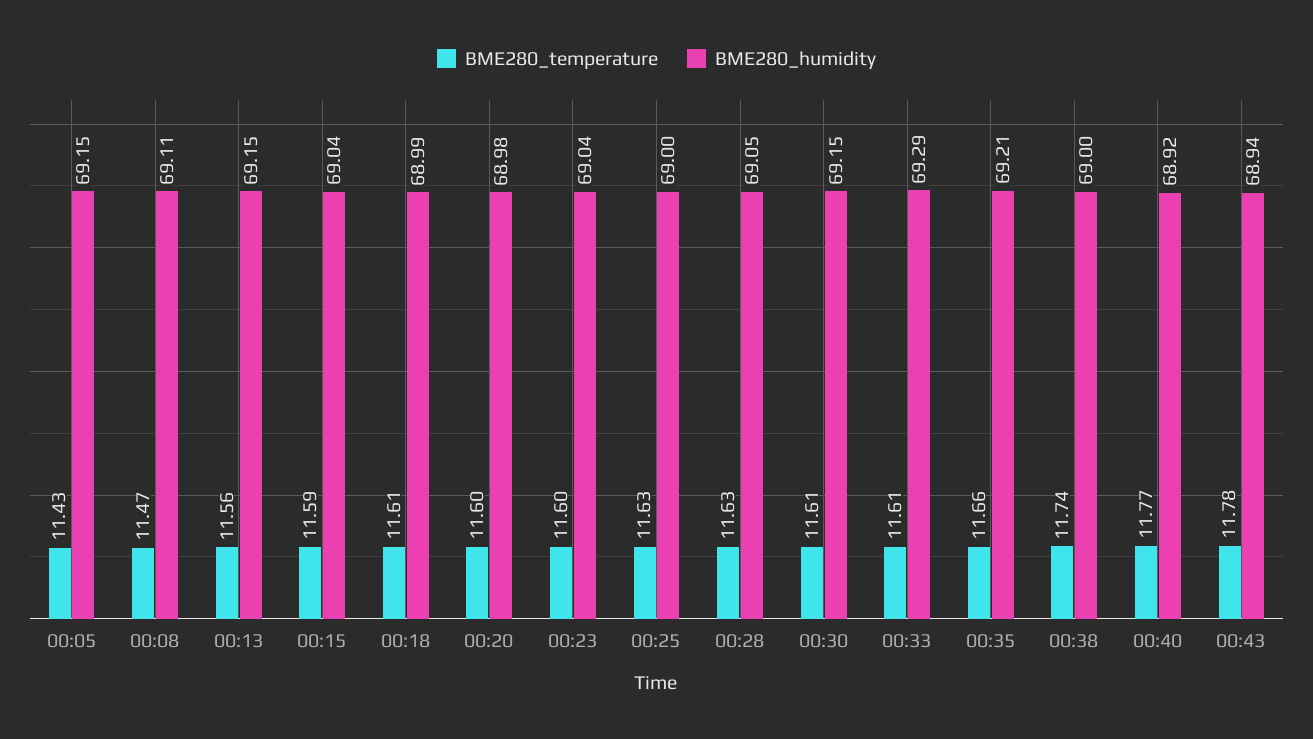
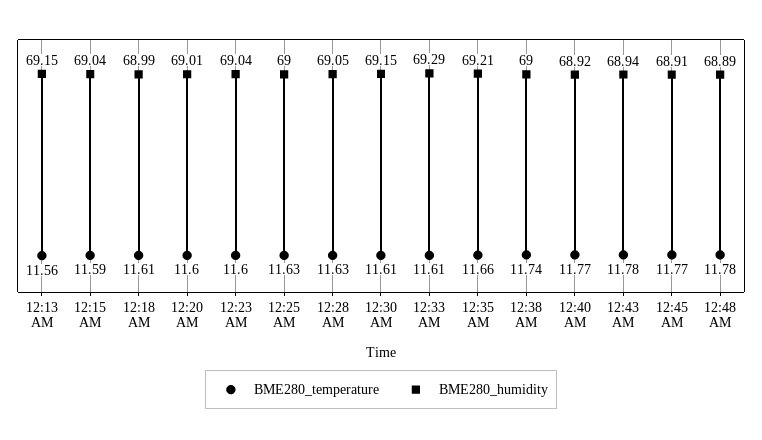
BME280_temperature, 00:05: 11.43 -> none
BME280_humidity, 00:05: 69.15 -> none
BME280_temperature, 00:08: 11.47 -> none
BME280_humidity, 00:08: 69.11 -> none
BME280_humidity, 00:20: 68.98 -> 69.01
BME280_temperature, 12:45 AM: none -> 11.77
BME280_humidity, 12:45 AM: none -> 68.91
BME280_temperature, 12:48 AM: none -> 11.78
BME280_humidity, 12:48 AM: none -> 68.89

